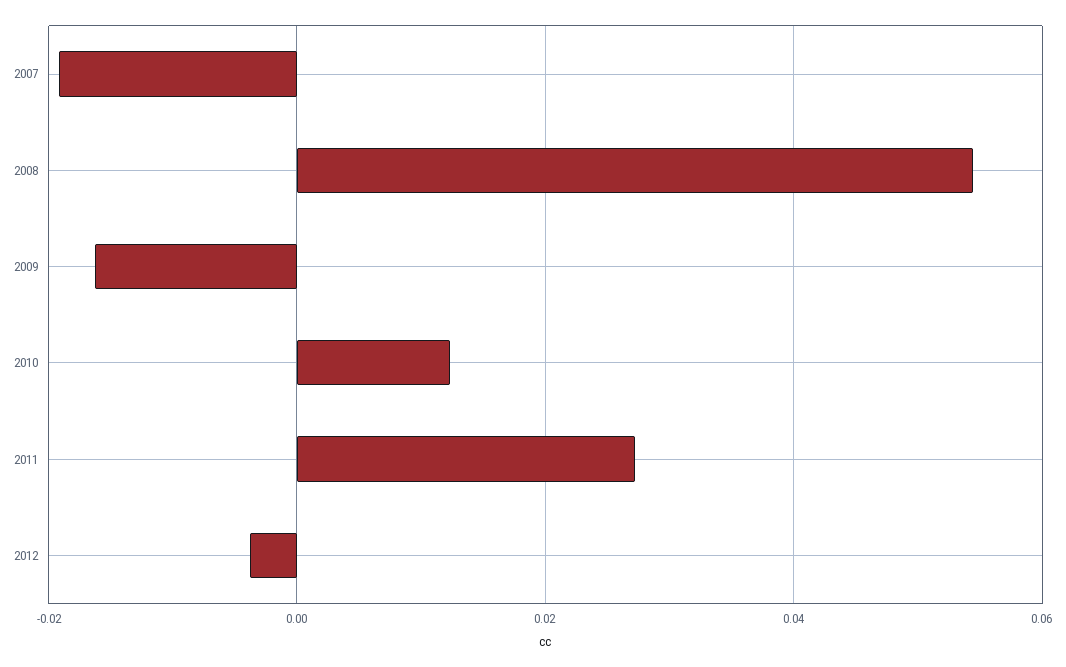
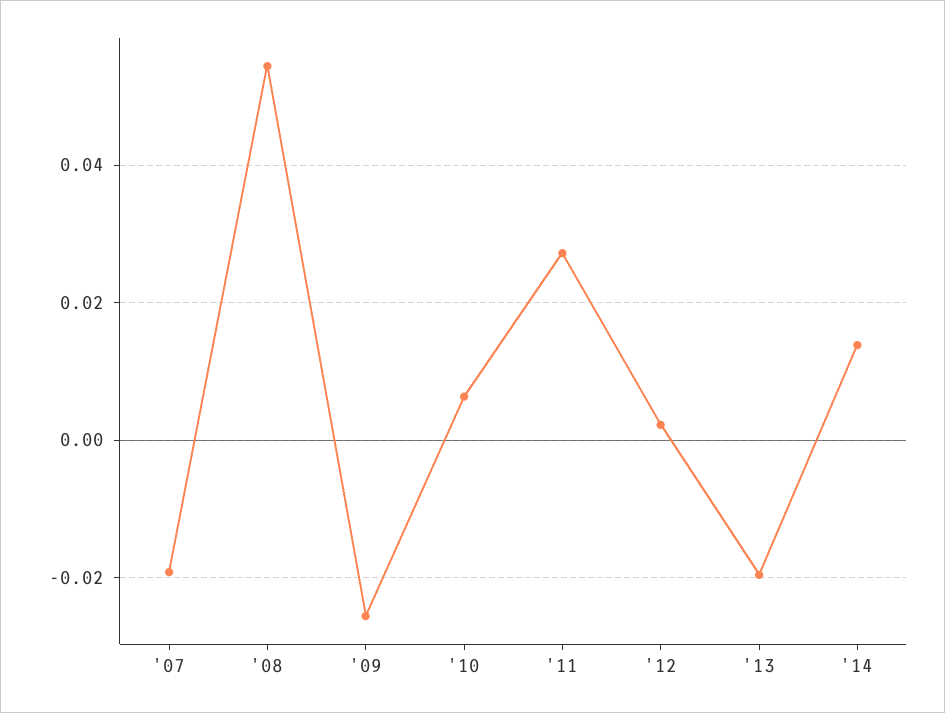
2009: -0.016 -> -0.026
2010: 0.012 -> 0.006
2012: -0.004 -> 0.002
'13: none -> -0.02
'14: none -> 0.014

